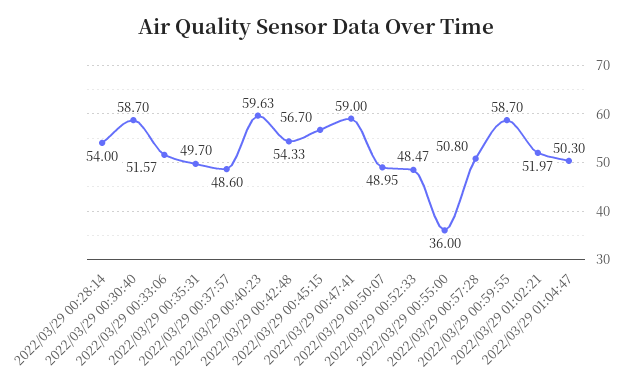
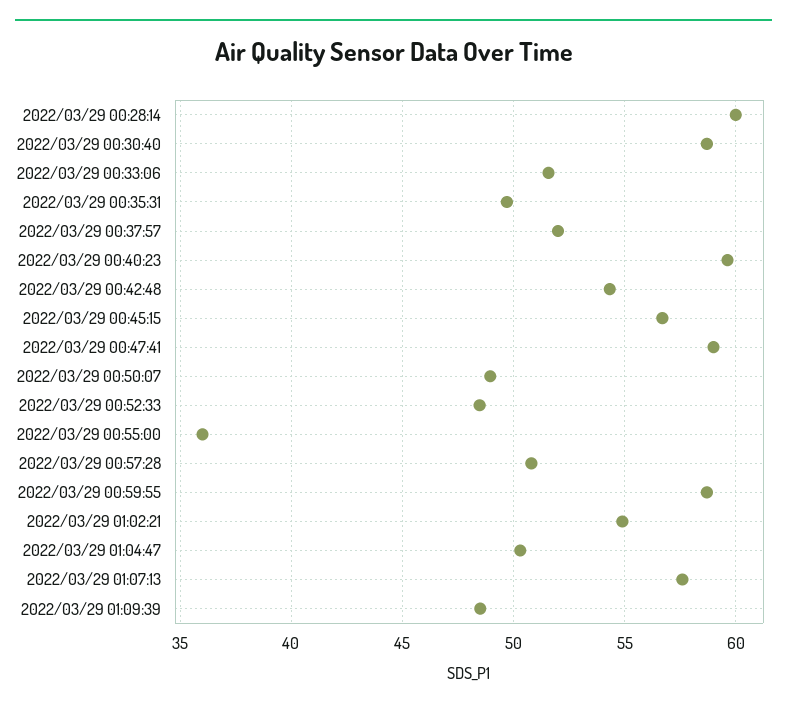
2022/03/29 00:28:14: 54 -> 60
2022/03/29 00:37:57: 48.6 -> 52
2022/03/29 01:02:21: 51.97 -> 55
2022/03/29 01:07:13: none -> 57.5
2022/03/29 01:09:39: none -> 48.5

